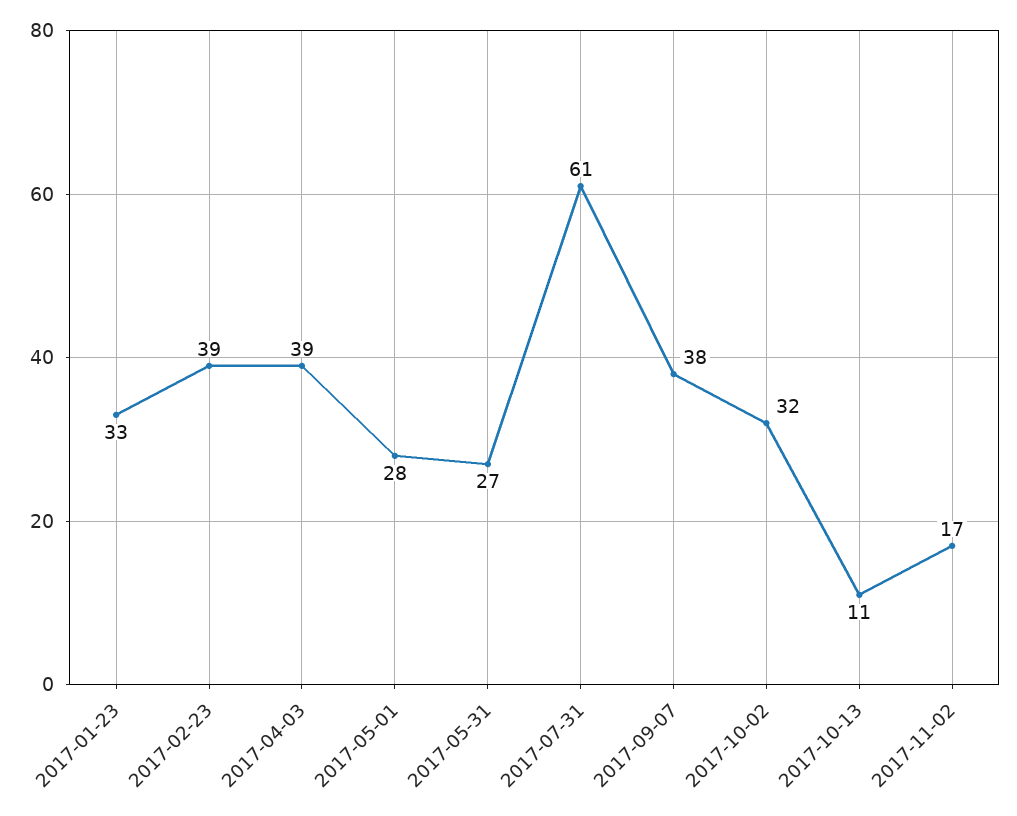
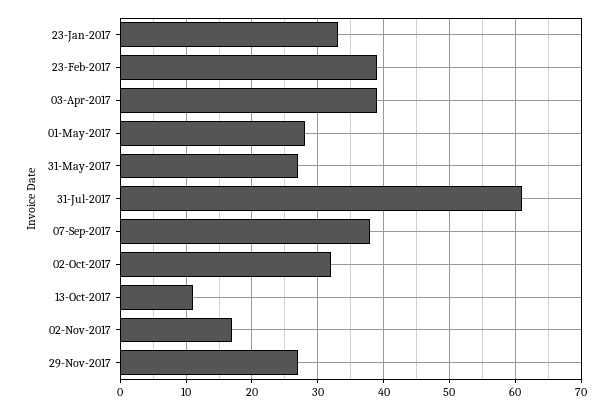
29-Nov-2017: none -> 27

